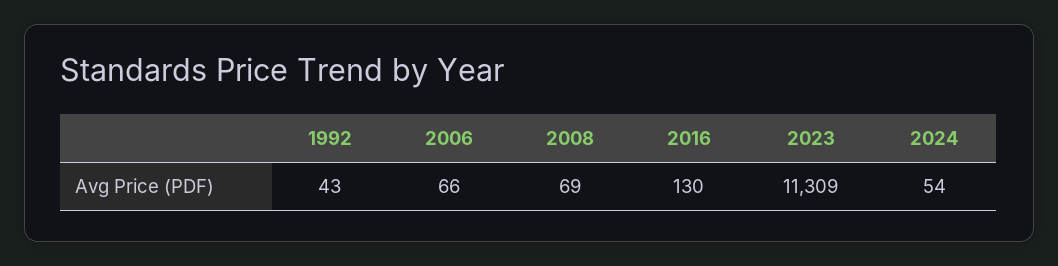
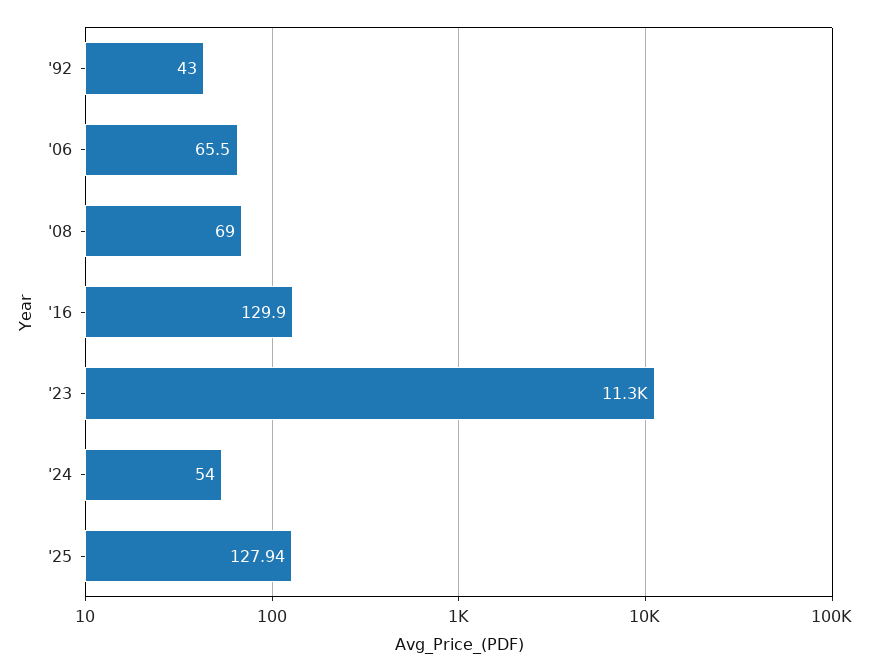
'25: none -> 127.94

